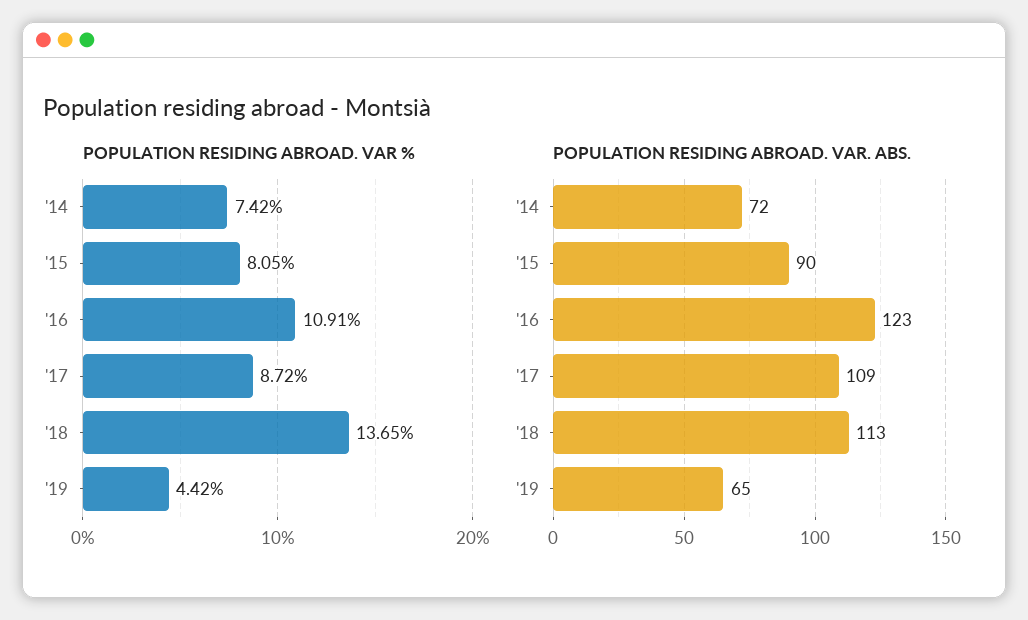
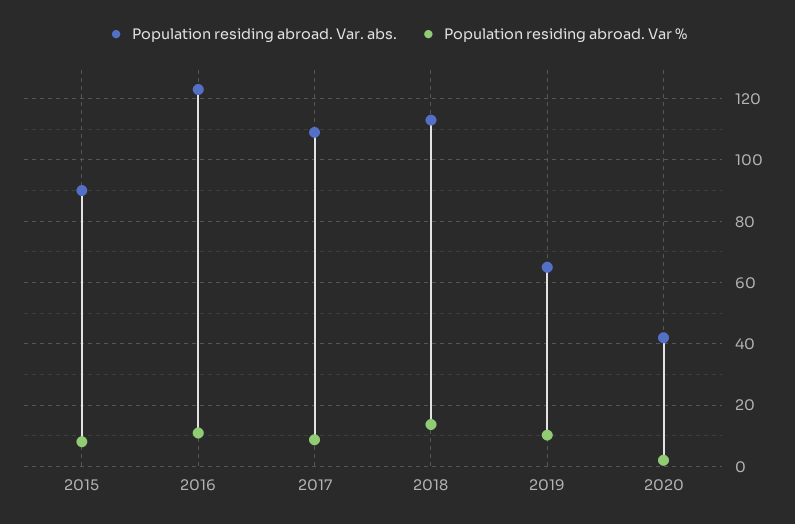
POPULATION RESIDING ABROAD. VAR %, '14: 7.42 -> none
POPULATION RESIDING ABROAD. VAR %, '19: 4.42 -> 10
POPULATION RESIDING ABROAD. VAR. ABS., '14: 72 -> none
POPULATION RESIDING ABROAD. VAR. ABS., 2020: none -> 42
POPULATION RESIDING ABROAD. VAR %, 2020: none -> 2

